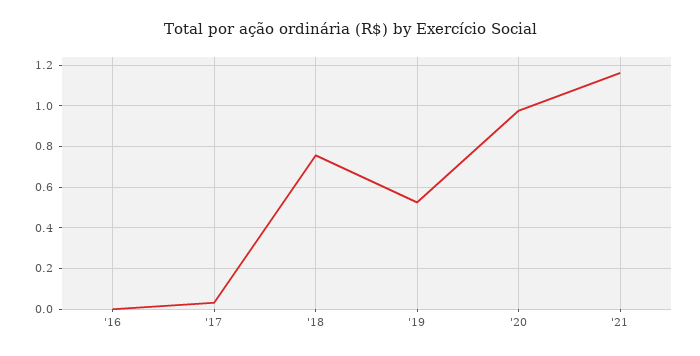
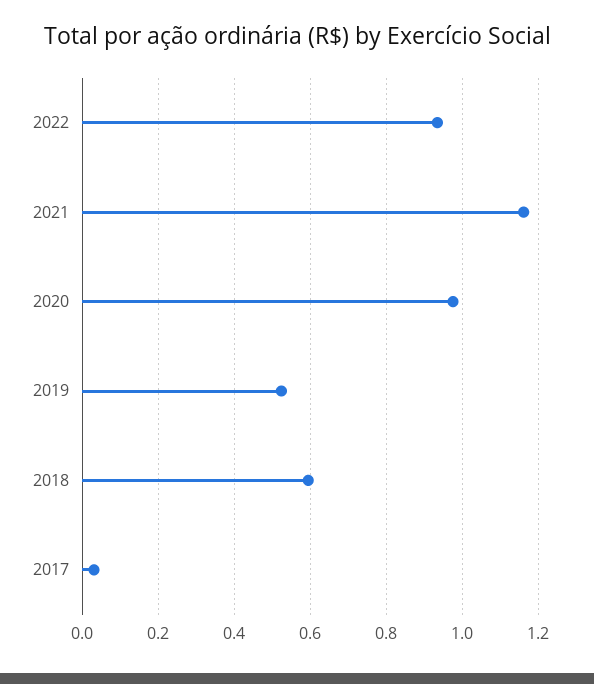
'16: 0 -> none
'18: 0.75 -> 0.6
2022: none -> 0.94

